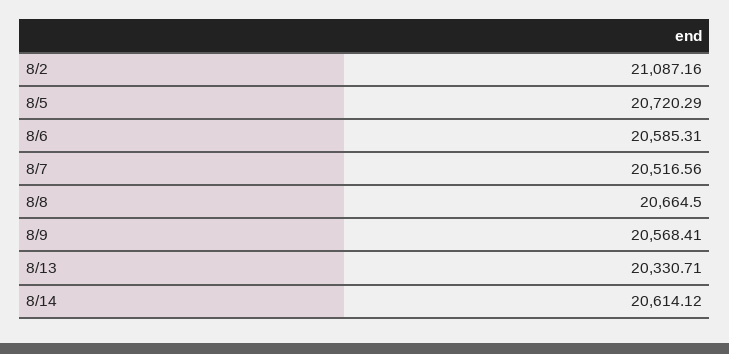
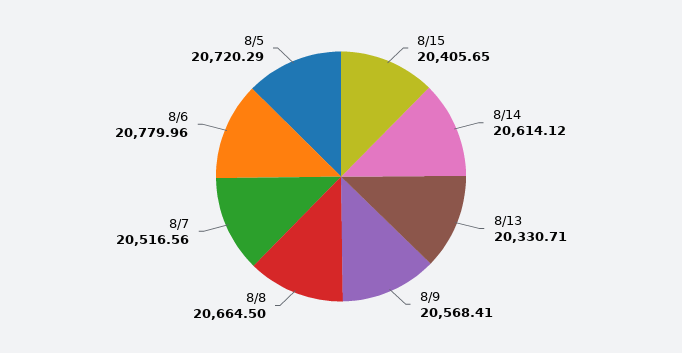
8/2: 21087.16 -> none
8/6: 20585.31 -> 20779.96
8/15: none -> 20405.65

